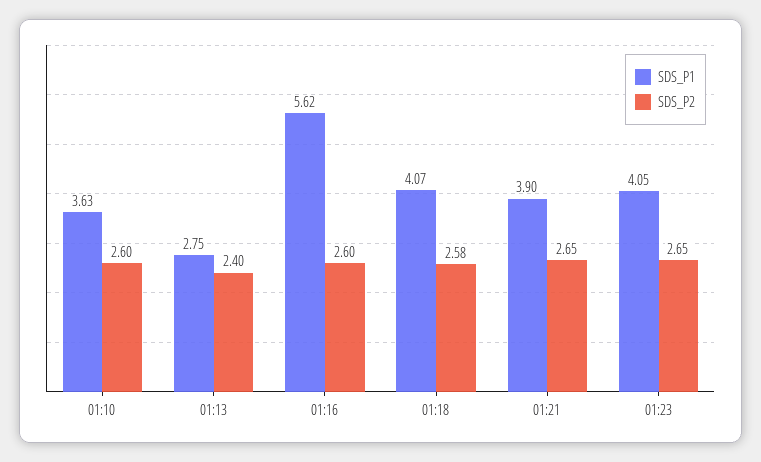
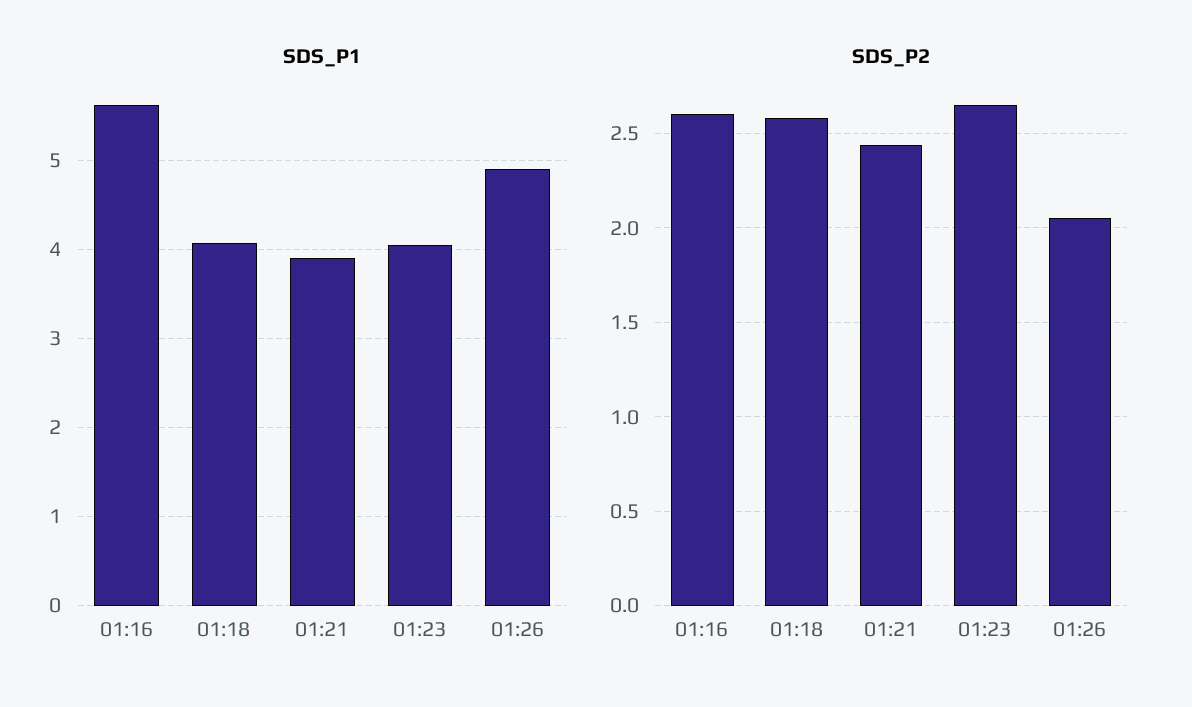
SDS_P1, 01:10: 3.63 -> none
SDS_P2, 01:10: 2.6 -> none
SDS_P1, 01:13: 2.75 -> none
SDS_P2, 01:13: 2.4 -> none
SDS_P2, 01:21: 2.65 -> 2.45
SDS_P1, 01:26: none -> 4.9
SDS_P2, 01:26: none -> 2.05

